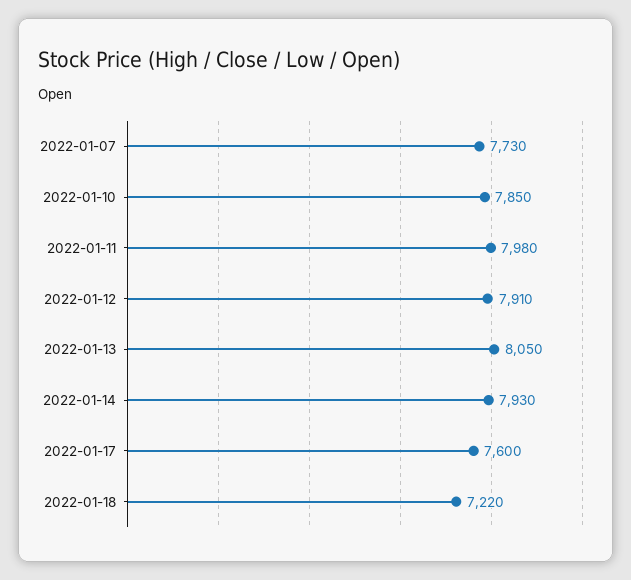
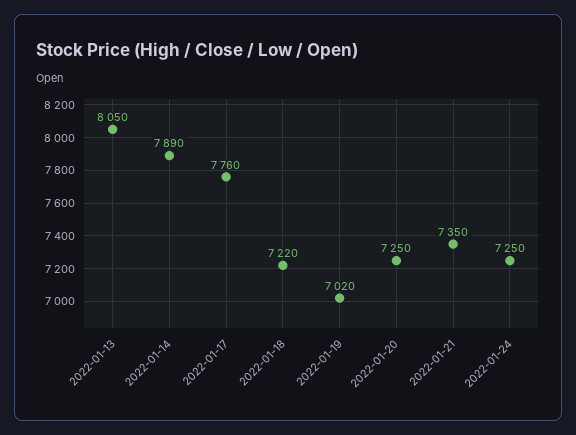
2022-01-07: 7730 -> none
2022-01-10: 7850 -> none
2022-01-11: 7980 -> none
2022-01-12: 7910 -> none
2022-01-14: 7930 -> 7890
2022-01-17: 7600 -> 7760
2022-01-19: none -> 7020
2022-01-20: none -> 7250
2022-01-21: none -> 7350
2022-01-24: none -> 7250

